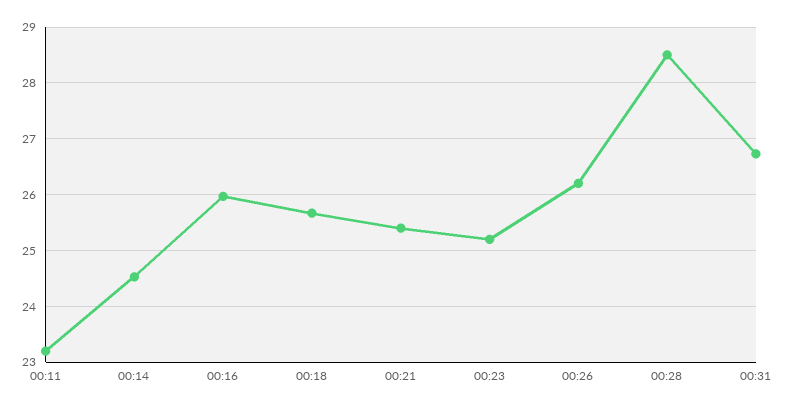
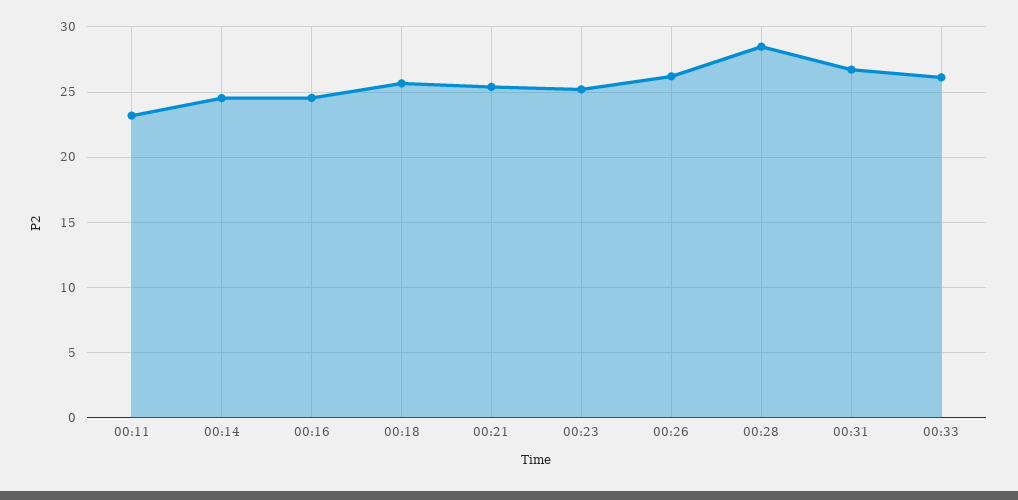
00:16: 26 -> 24.5
00:33: none -> 26

